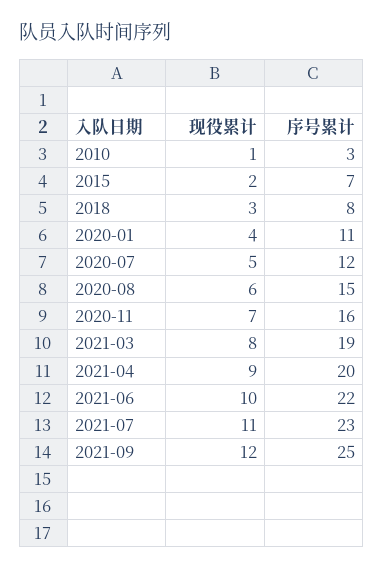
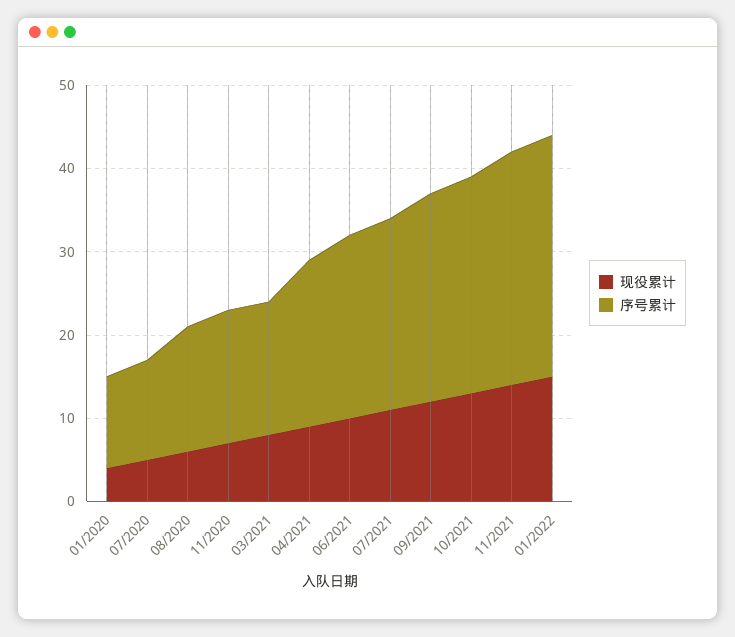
现役累计, 2010: 1 -> none
序号累计, 2010: 3 -> none
现役累计, 2015: 2 -> none
序号累计, 2015: 7 -> none
现役累计, 2018: 3 -> none
序号累计, 2018: 8 -> none
序号累计, 2021-03: 19 -> 16
现役累计, 10/2021: none -> 13
序号累计, 10/2021: none -> 26
现役累计, 11/2021: none -> 14
序号累计, 11/2021: none -> 28
现役累计, 01/2022: none -> 15
序号累计, 01/2022: none -> 29

